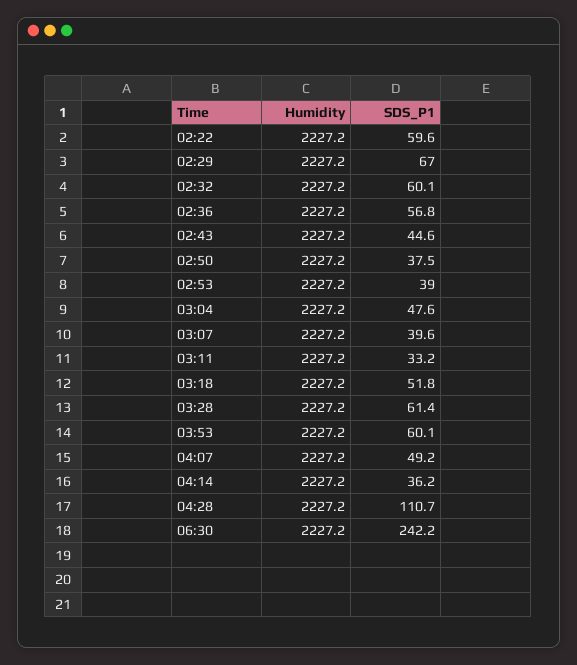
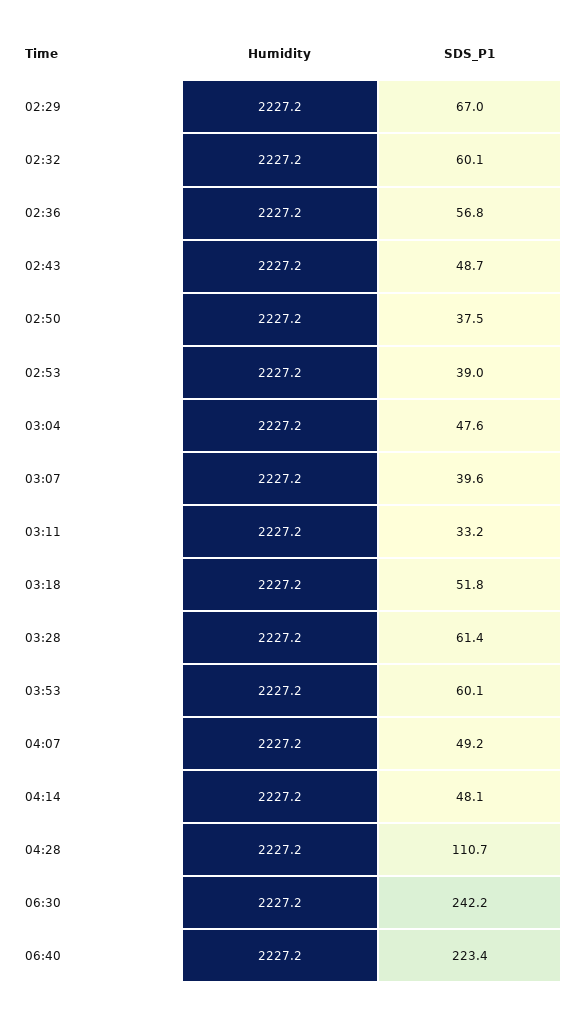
Humidity, 02:22: 2227.2 -> none
SDS_P1, 02:22: 59.6 -> none
SDS_P1, 02:43: 44.6 -> 48.7
SDS_P1, 04:14: 36.2 -> 48.1
Humidity, 06:40: none -> 2227.2
SDS_P1, 06:40: none -> 223.4

